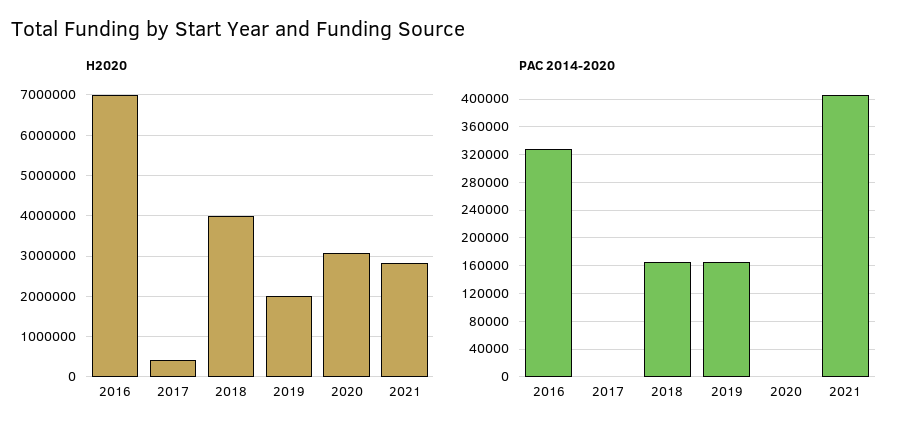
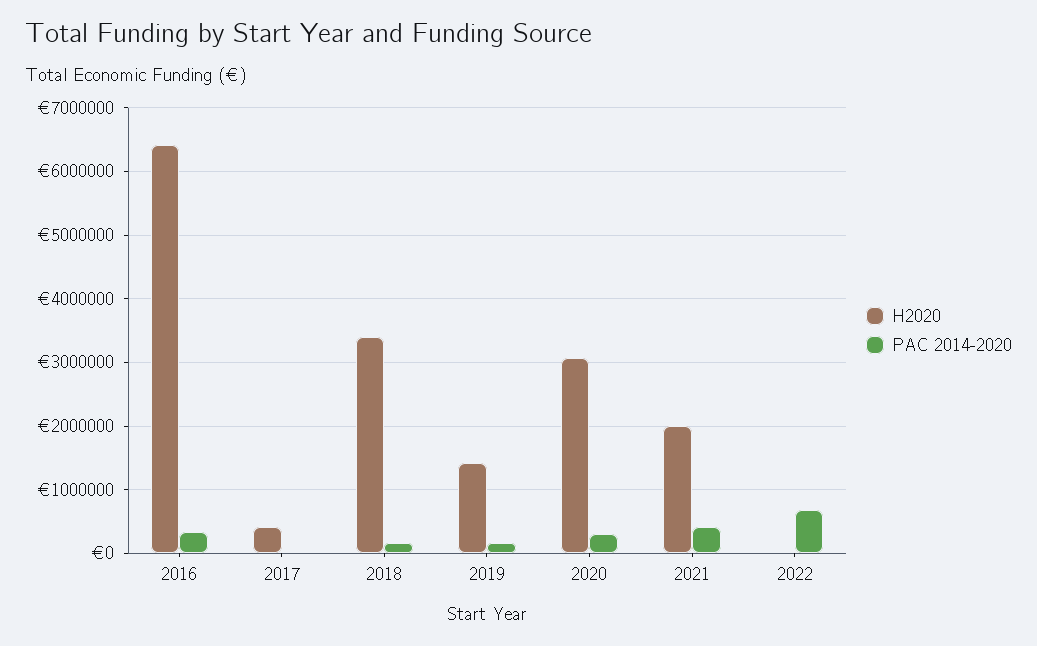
H2020, 2016: 7000000 -> 6400000
H2020, 2018: 4000000 -> 3400000
H2020, 2019: 2000000 -> 1400000
H2020, 2021: 2800000 -> 2000000
PAC 2014-2020, 2020: 0 -> 300000
H2020, 2022: none -> 0
PAC 2014-2020, 2022: none -> 700000

